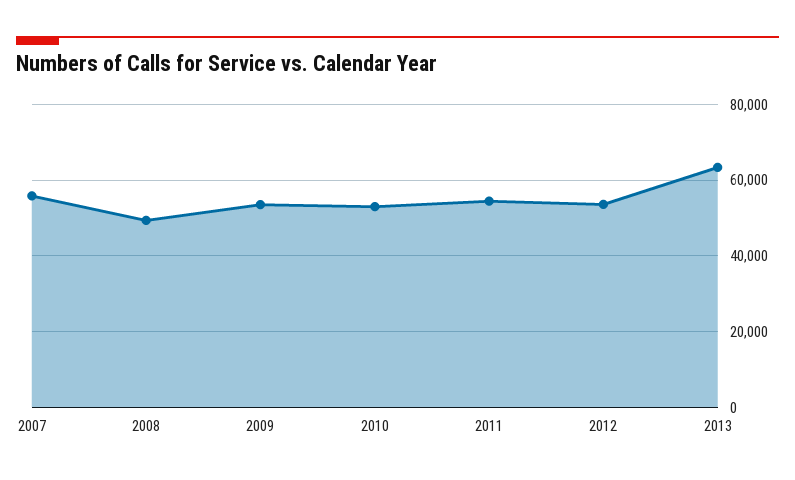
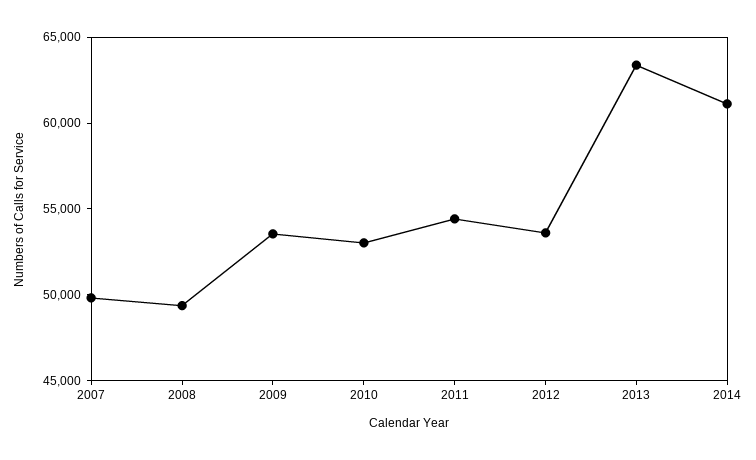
2007: 56000 -> 50000
2014: none -> 61000

